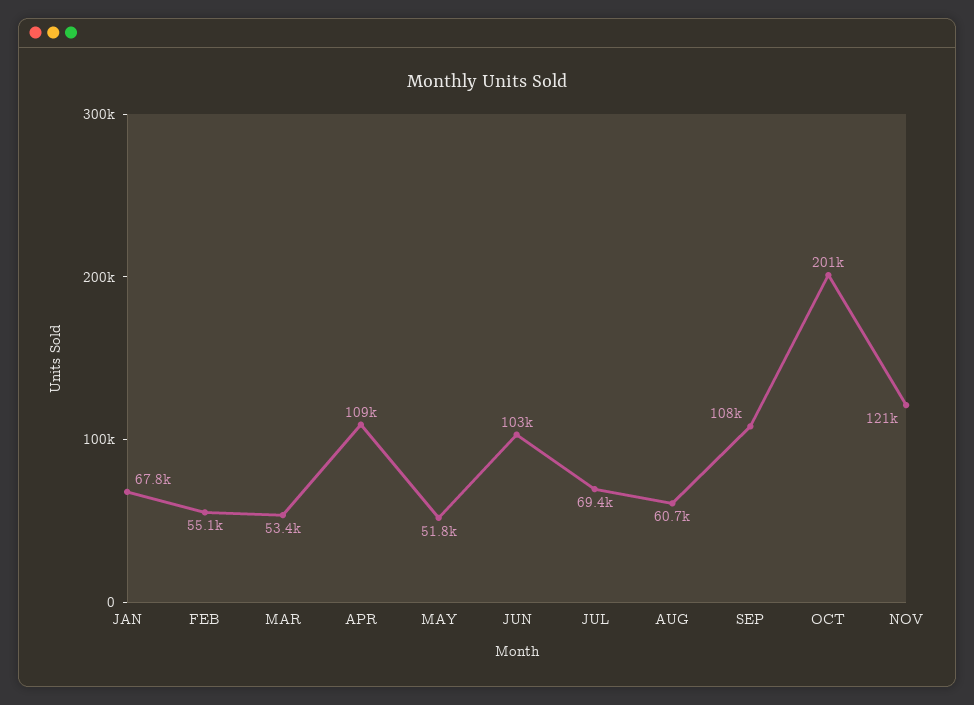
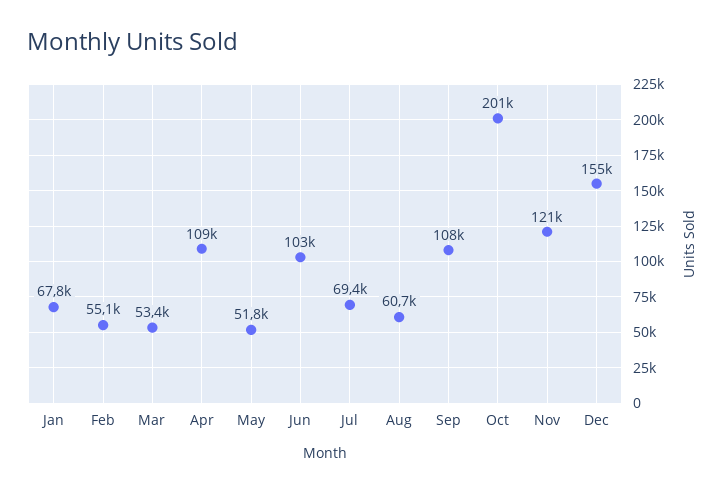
Dec: none -> 155000

